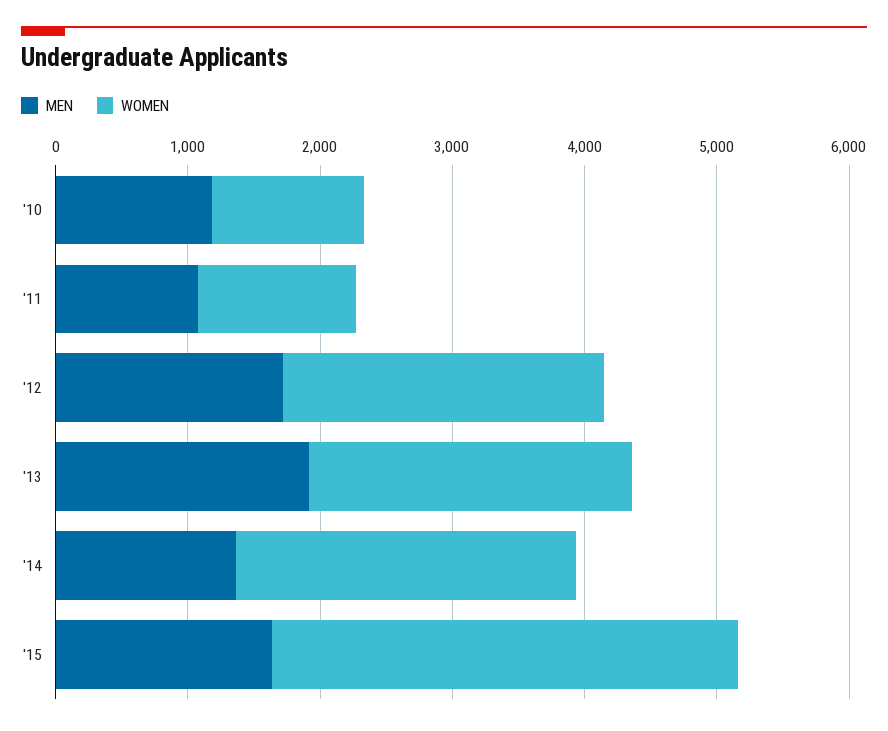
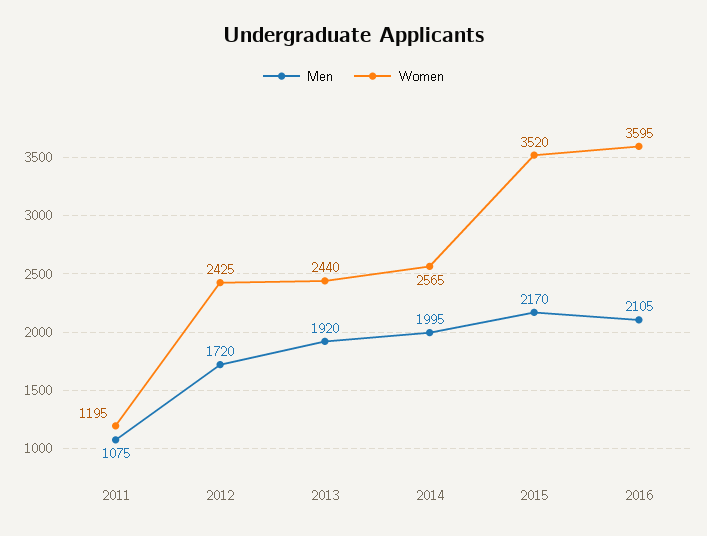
MEN, '10: 1200 -> none
WOMEN, '10: 1200 -> none
MEN, '14: 1400 -> 1995
MEN, '15: 1600 -> 2170
MEN, 2016: none -> 2105
WOMEN, 2016: none -> 3595

